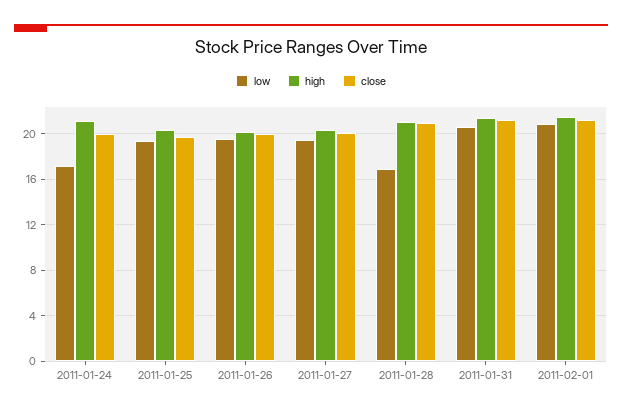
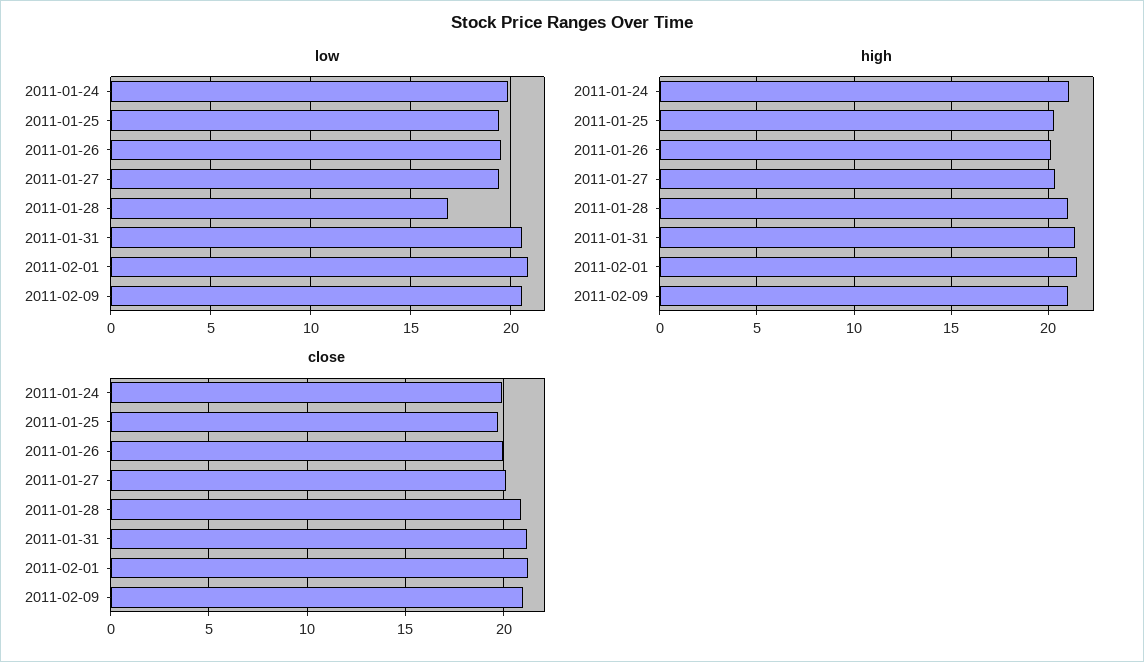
low, 2011-01-24: 17 -> 20
low, 2011-02-09: none -> 20.5
high, 2011-02-09: none -> 21
close, 2011-02-09: none -> 21

